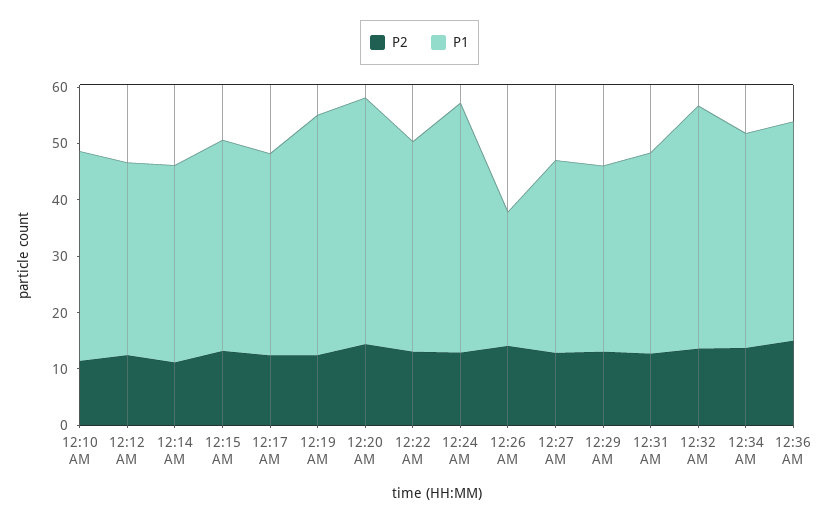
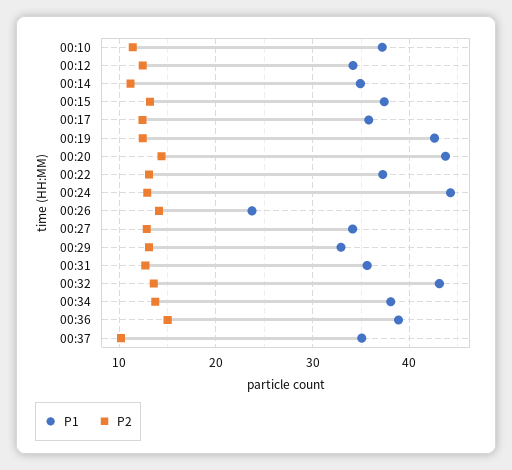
P1, 00:37: none -> 35
P2, 00:37: none -> 10

